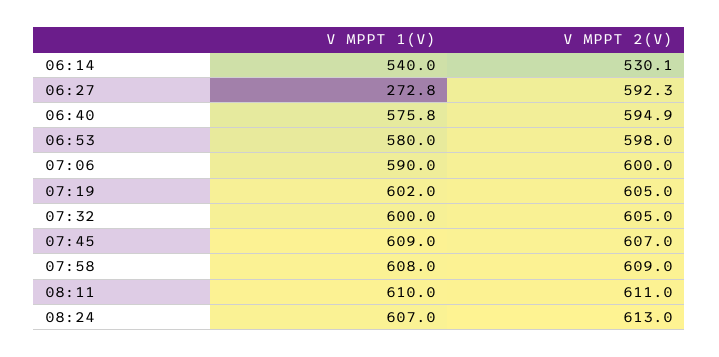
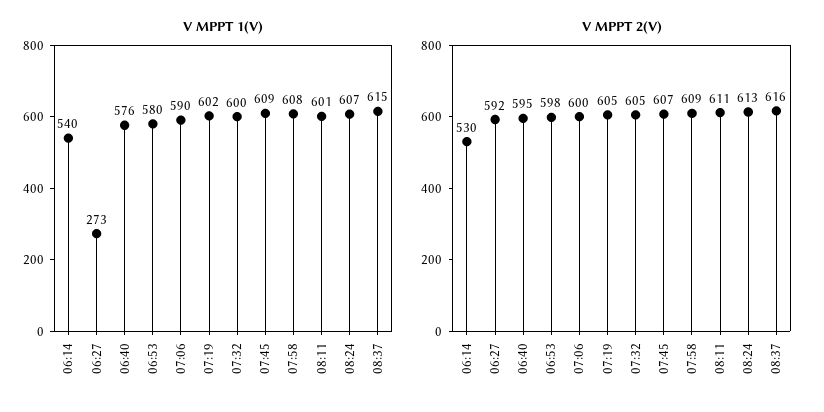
V MPPT 1(V), 08:11: 610 -> 601
V MPPT 1(V), 08:37: none -> 615
V MPPT 2(V), 08:37: none -> 616

